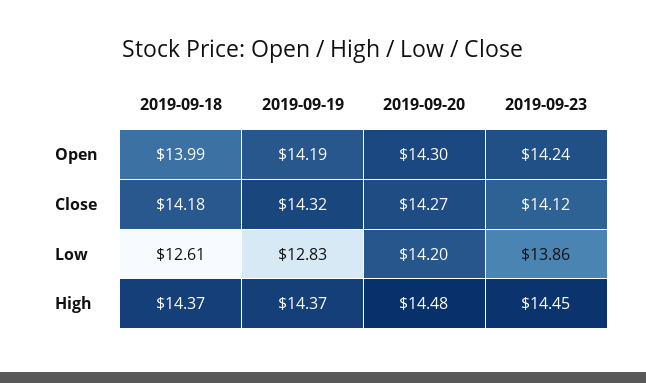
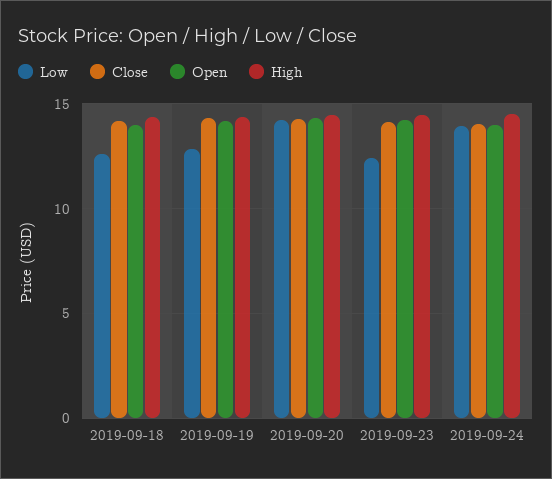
Low, 2019-09-23: 13.86 -> 12.5
Low, 2019-09-24: none -> 14
Close, 2019-09-24: none -> 14
Open, 2019-09-24: none -> 14
High, 2019-09-24: none -> 14.5

